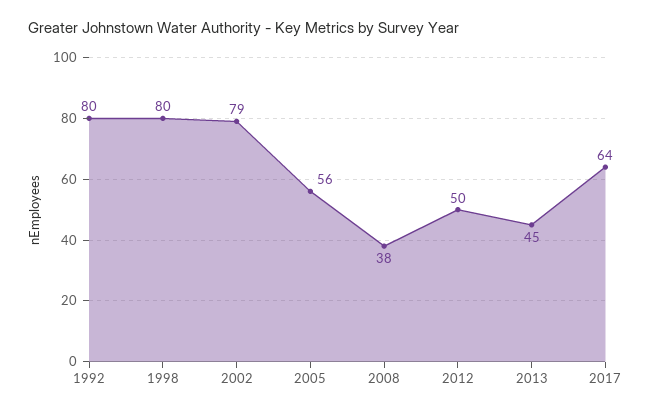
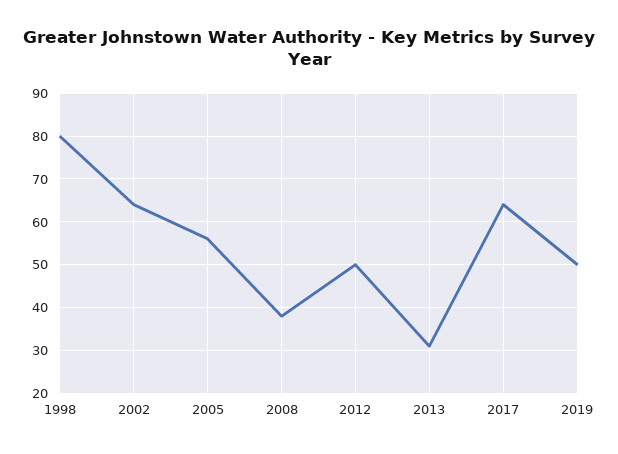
1992: 80 -> none
2002: 79 -> 65
2013: 45 -> 30
2019: none -> 50

